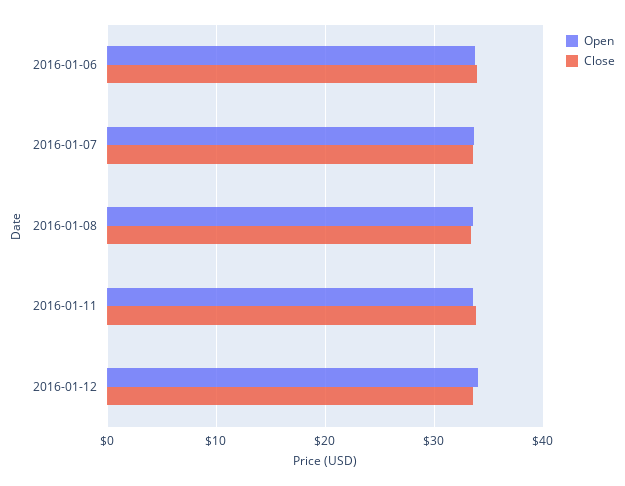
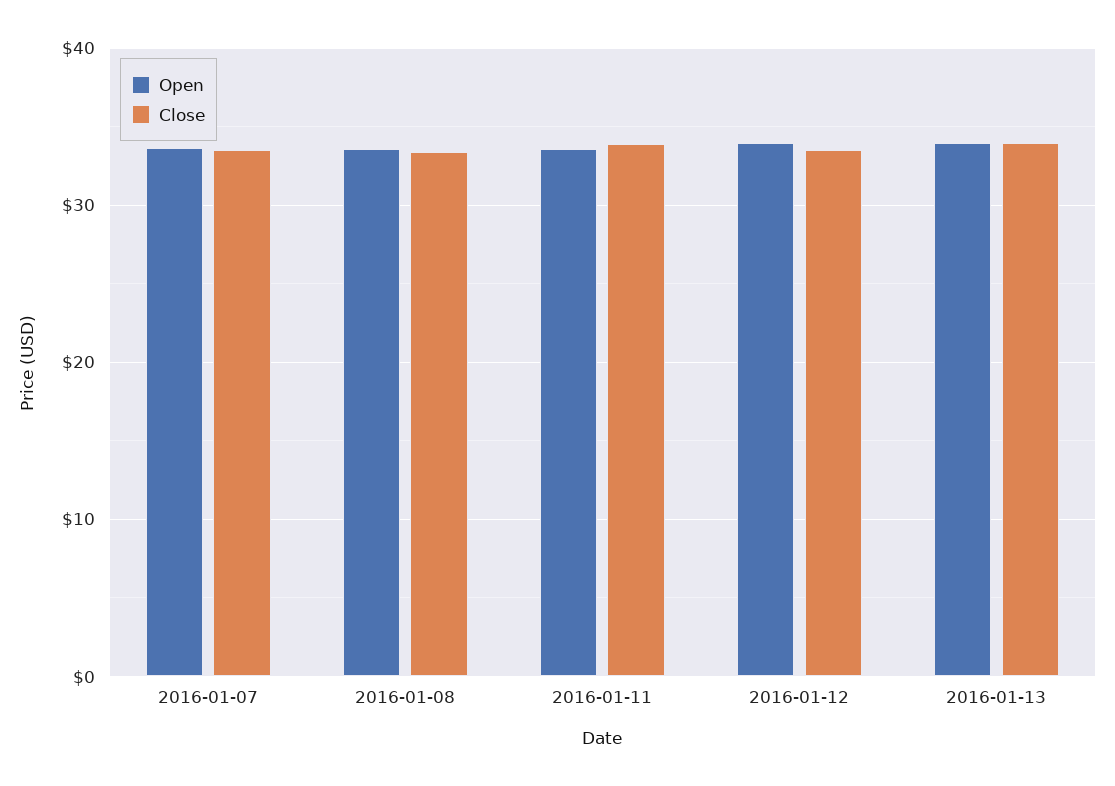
Open, 2016-01-06: 34 -> none
Close, 2016-01-06: 34 -> none
Open, 2016-01-13: none -> 34
Close, 2016-01-13: none -> 34

